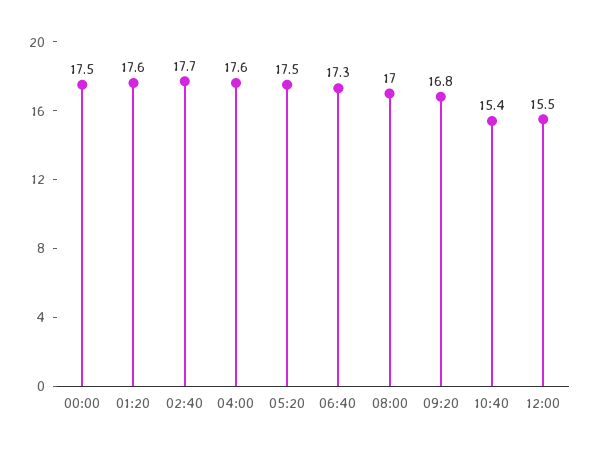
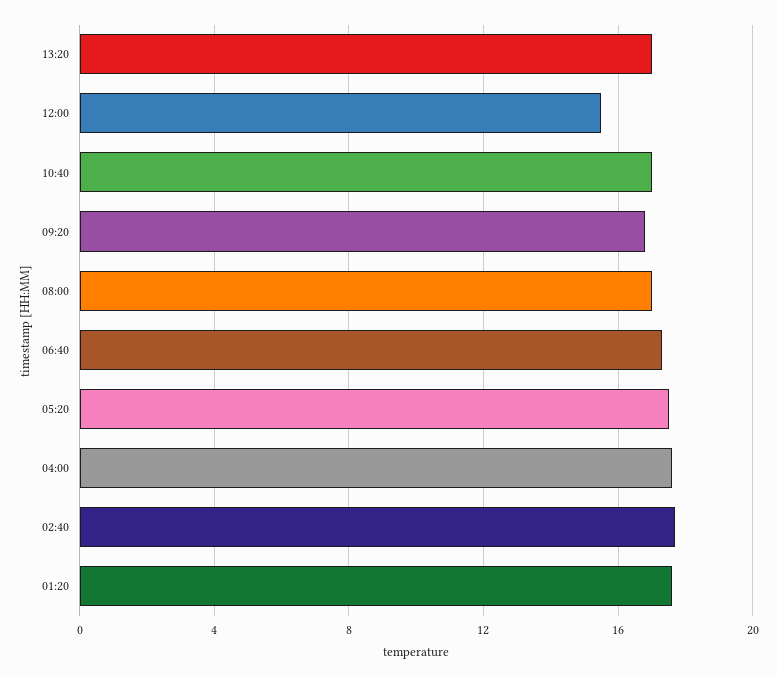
00:00: 17.5 -> none
10:40: 15.4 -> 17
13:20: none -> 17

